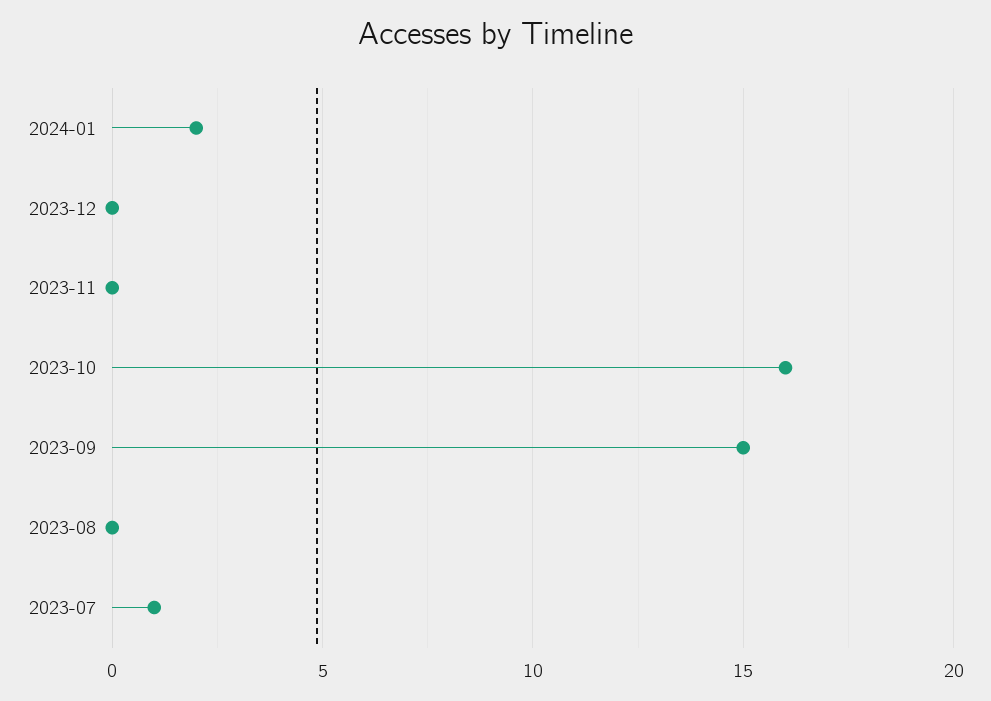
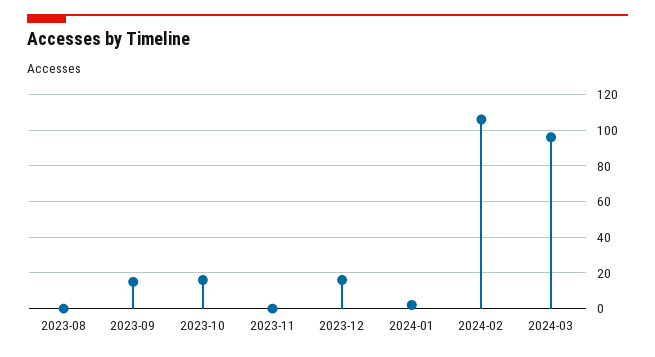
2023-12: 0 -> 15
2023-07: 1 -> none
2024-02: none -> 105
2024-03: none -> 95

